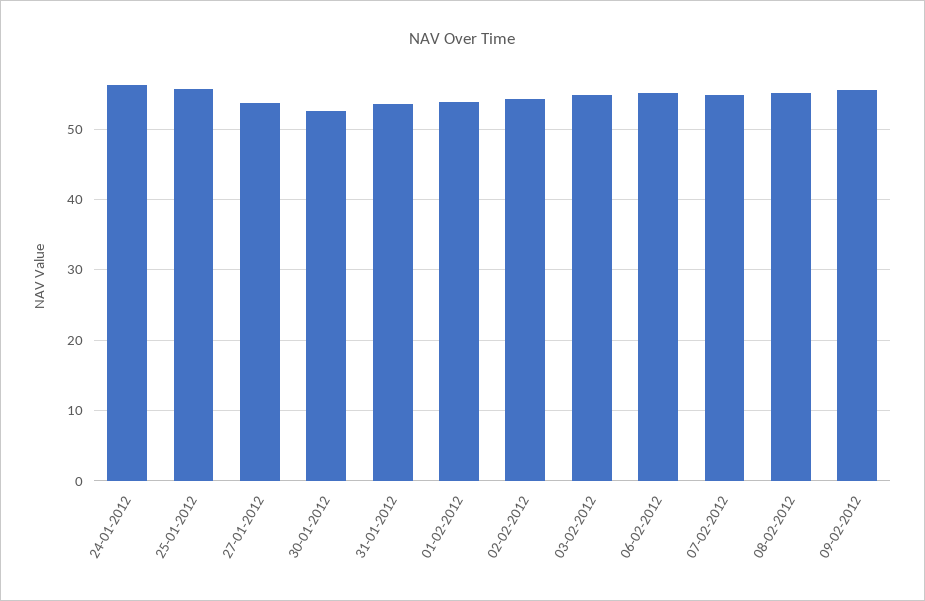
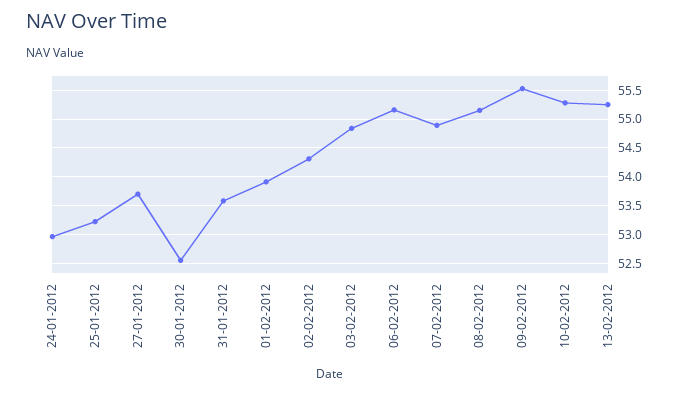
24-01-2012: 56 -> 53
25-01-2012: 56 -> 53.25
10-02-2012: none -> 55.25
13-02-2012: none -> 55.25

